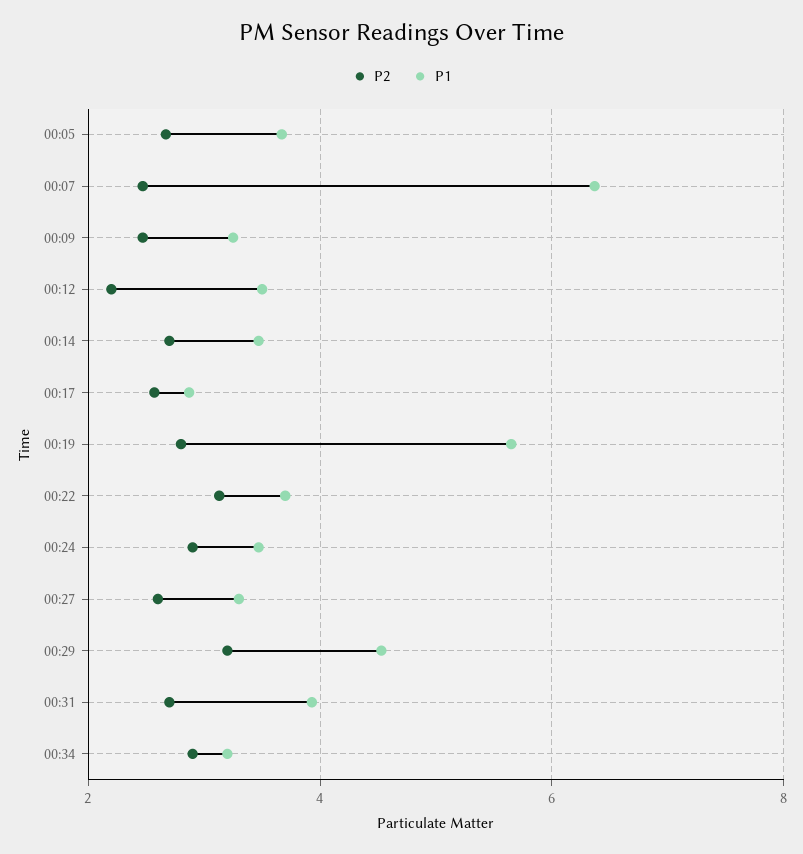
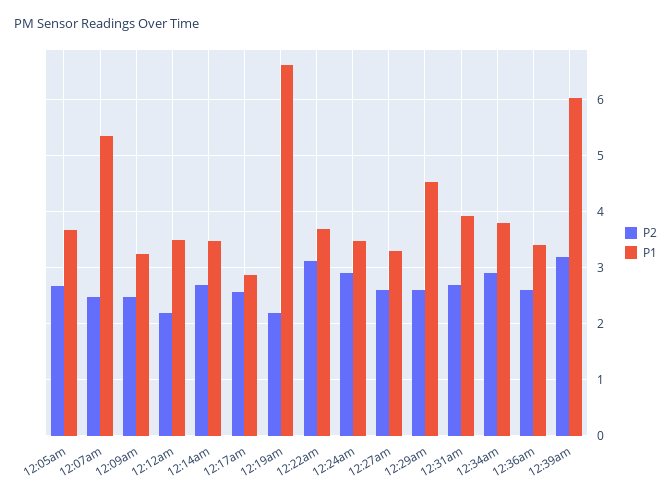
P1, 00:07: 6.4 -> 5.4
P2, 00:19: 2.8 -> 2.2
P1, 00:19: 5.6 -> 6.6
P2, 00:29: 3.2 -> 2.6
P1, 00:34: 3.2 -> 3.8
P2, 12:36am: none -> 2.6
P1, 12:36am: none -> 3.4
P2, 12:39am: none -> 3.2
P1, 12:39am: none -> 6

